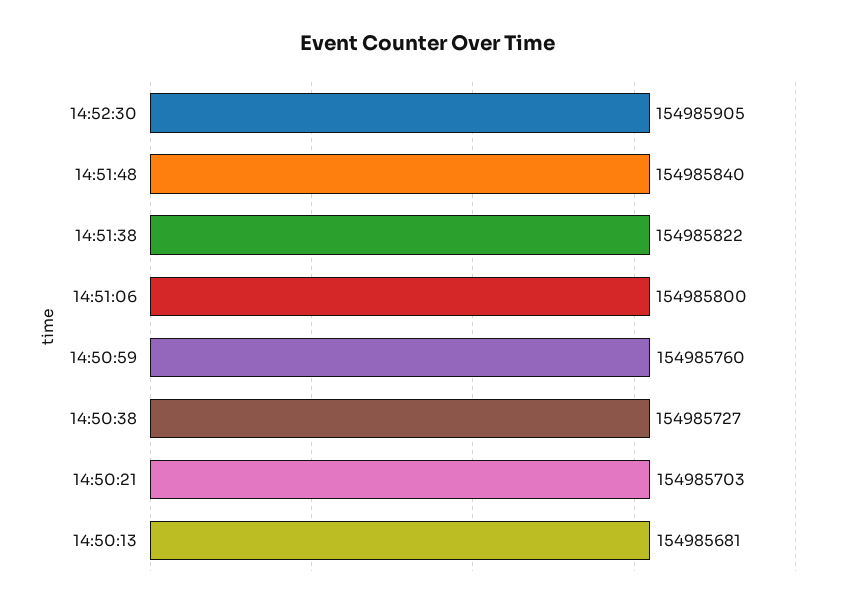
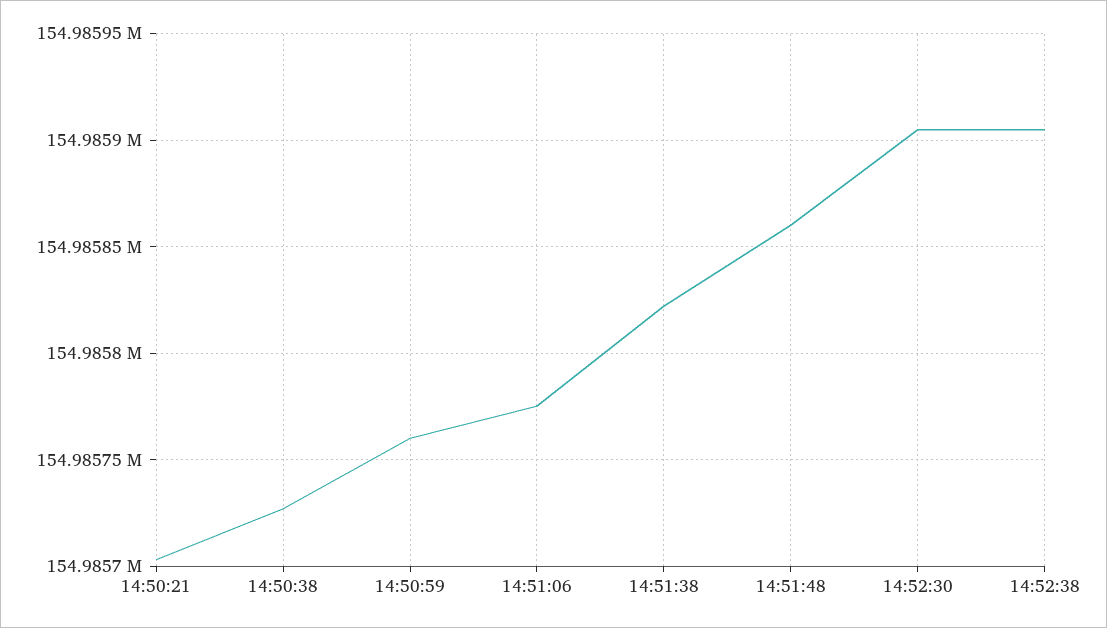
14:51:48: 154985840 -> 154985860
14:51:06: 154985800 -> 154985775
14:50:13: 154985681 -> none
14:52:38: none -> 154985905

